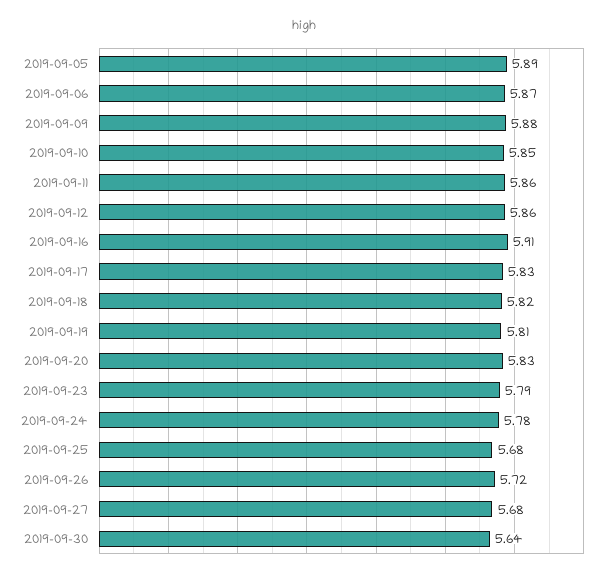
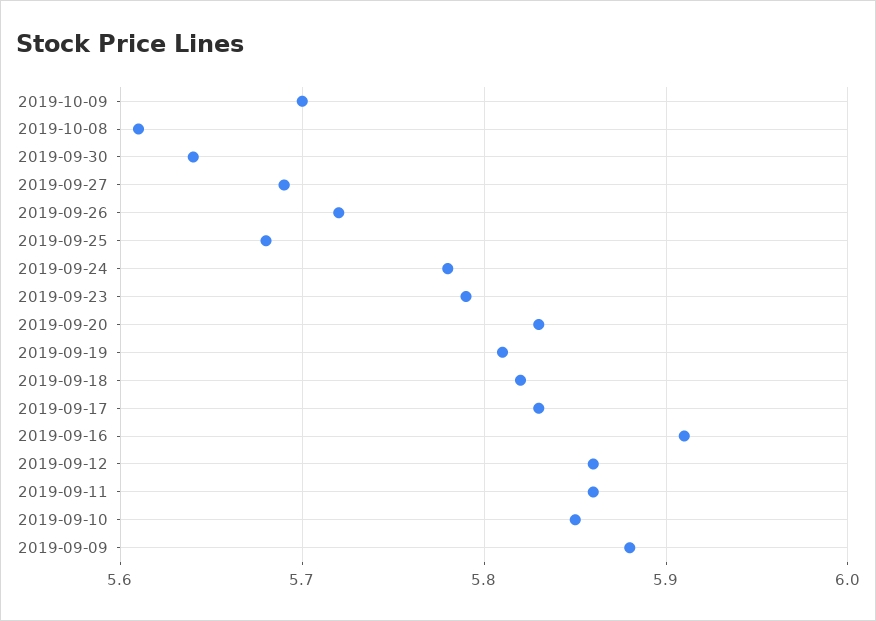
2019-09-05: 5.89 -> none
2019-09-06: 5.87 -> none
2019-09-27: 5.68 -> 5.69
2019-10-09: none -> 5.7
2019-10-08: none -> 5.61

